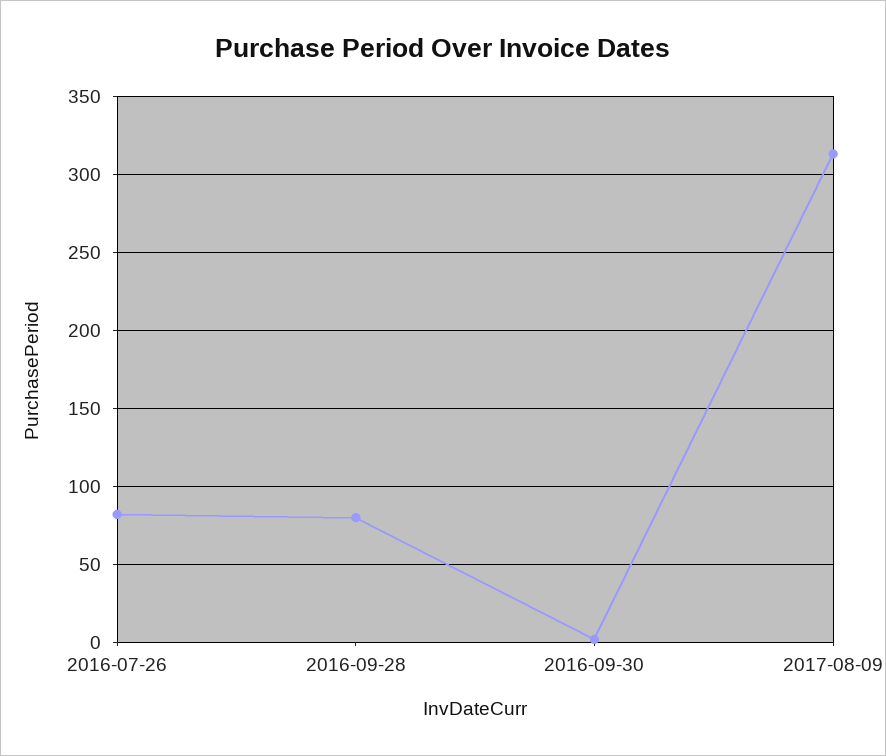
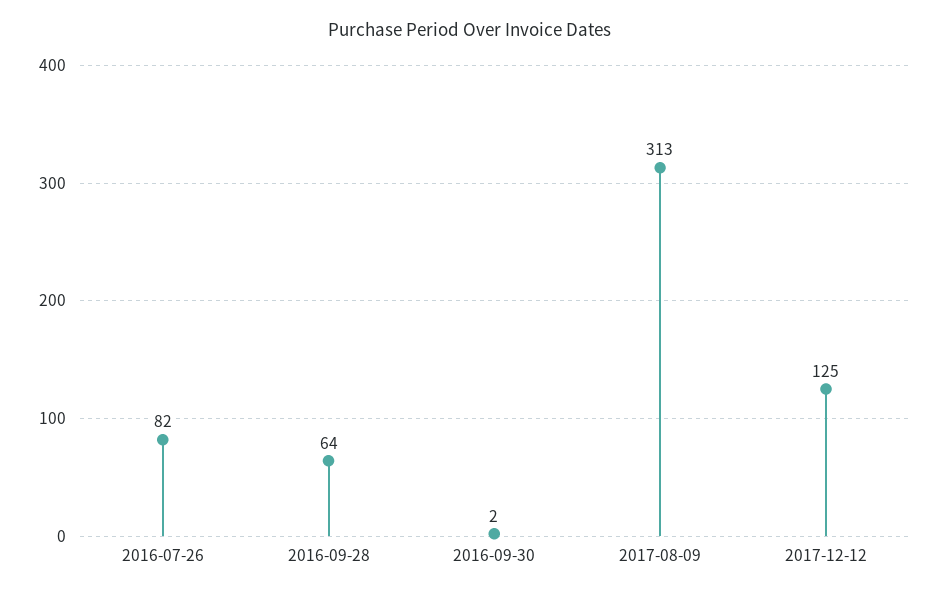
2016-09-28: 80 -> 64
2017-12-12: none -> 125

